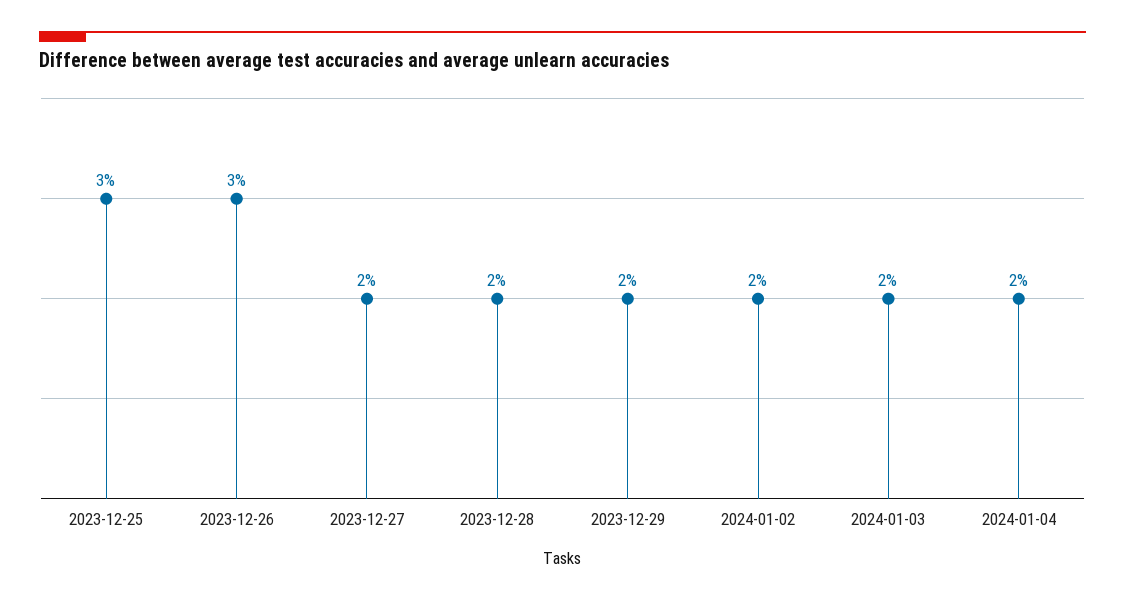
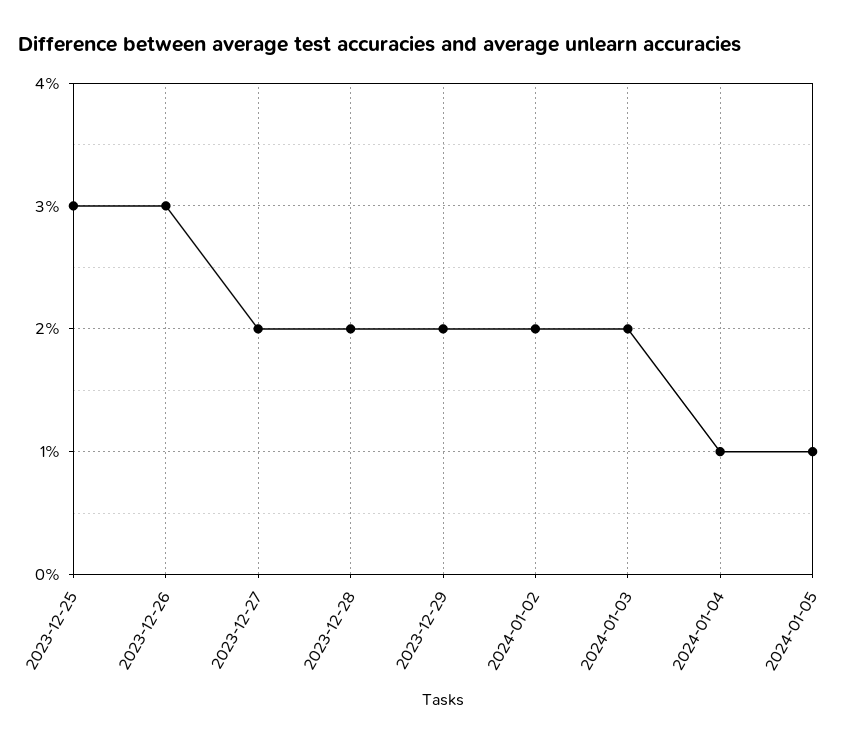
2024-01-04: 2 -> 1
2024-01-05: none -> 1

